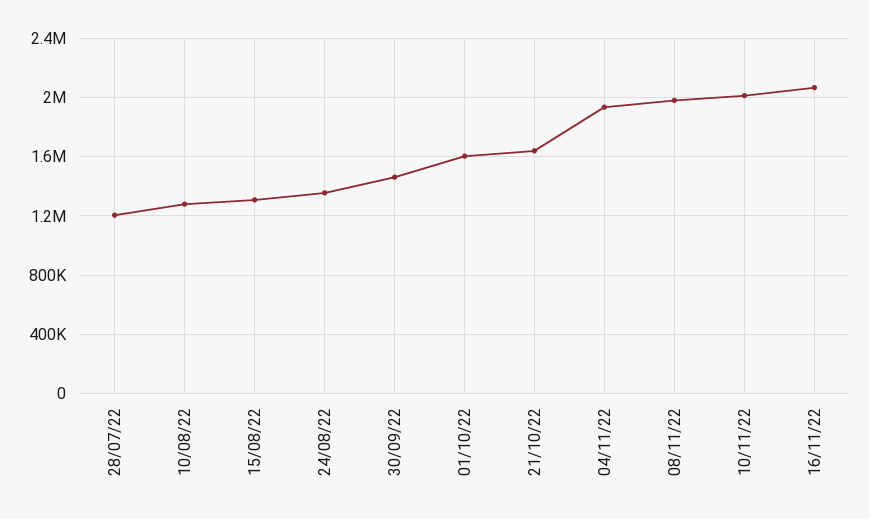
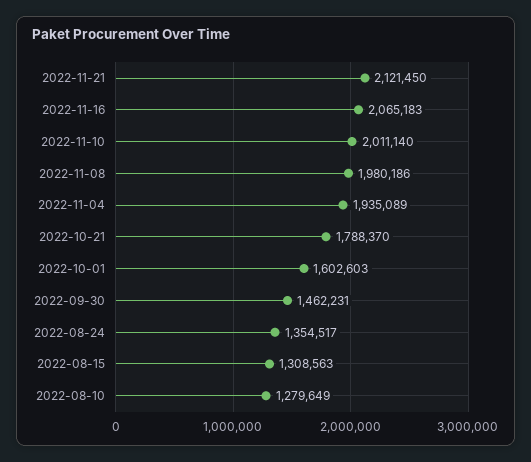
28/07/22: 1200000 -> none
21/10/22: 1650000 -> 1788370
2022-11-21: none -> 2121450

